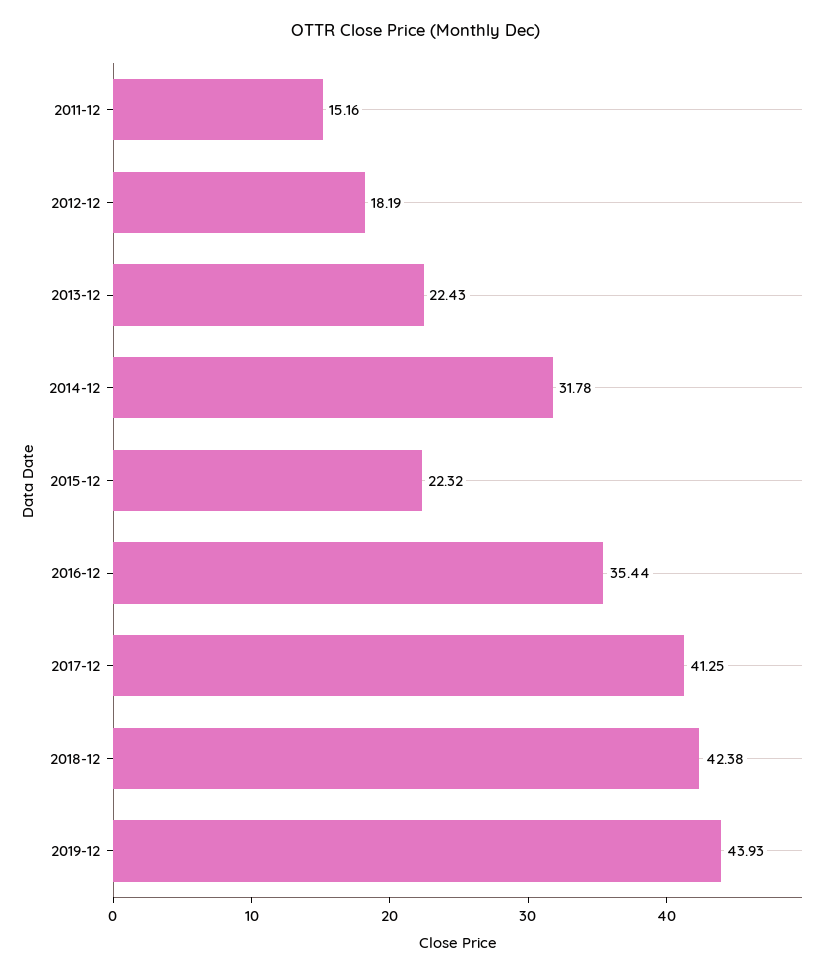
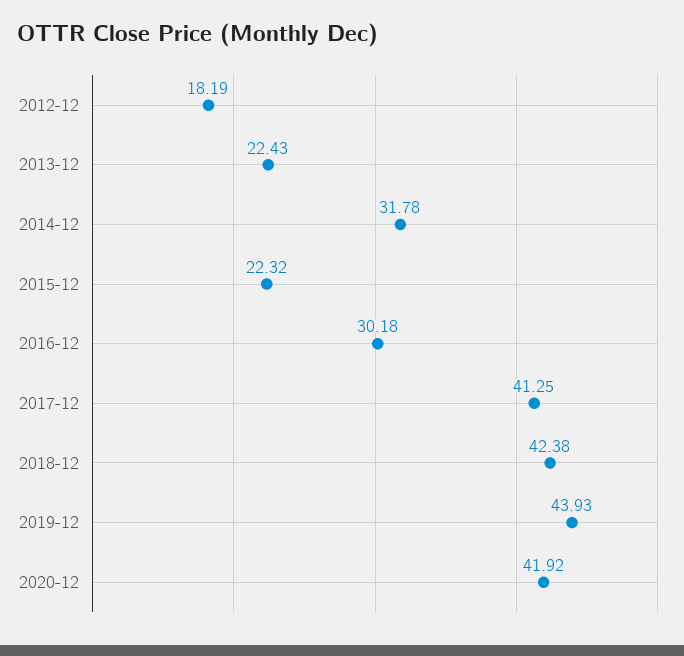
2011-12: 15.16 -> none
2016-12: 35.44 -> 30.18
2020-12: none -> 41.92

